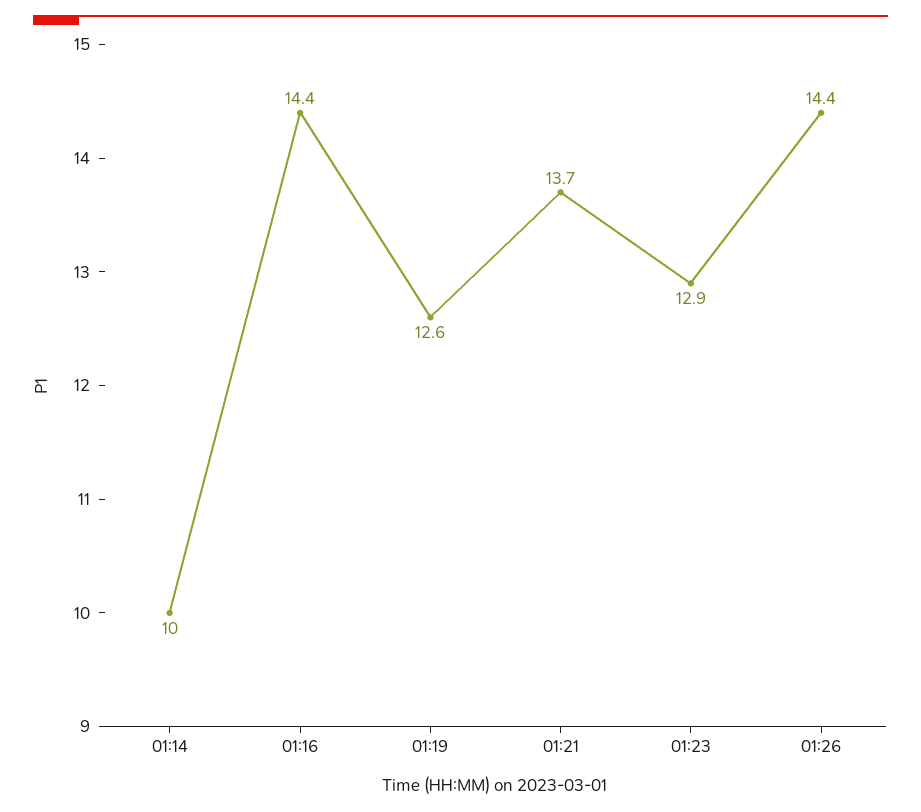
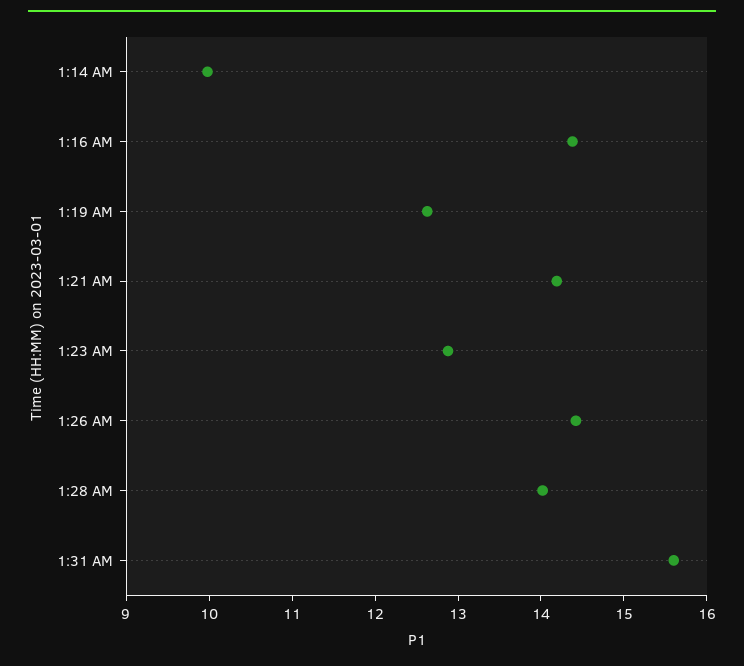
01:21: 13.7 -> 14.2
1:28 AM: none -> 14
1:31 AM: none -> 15.6

